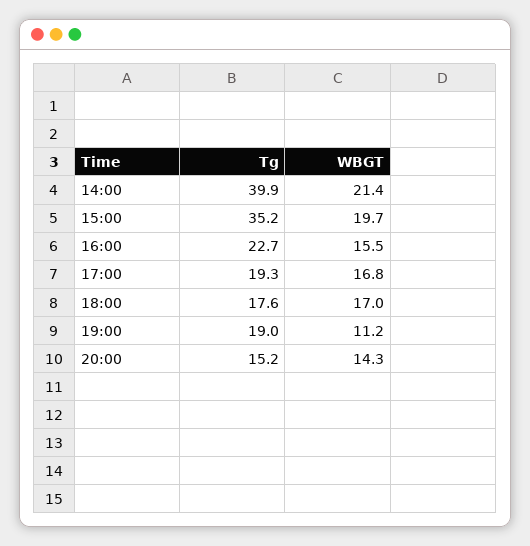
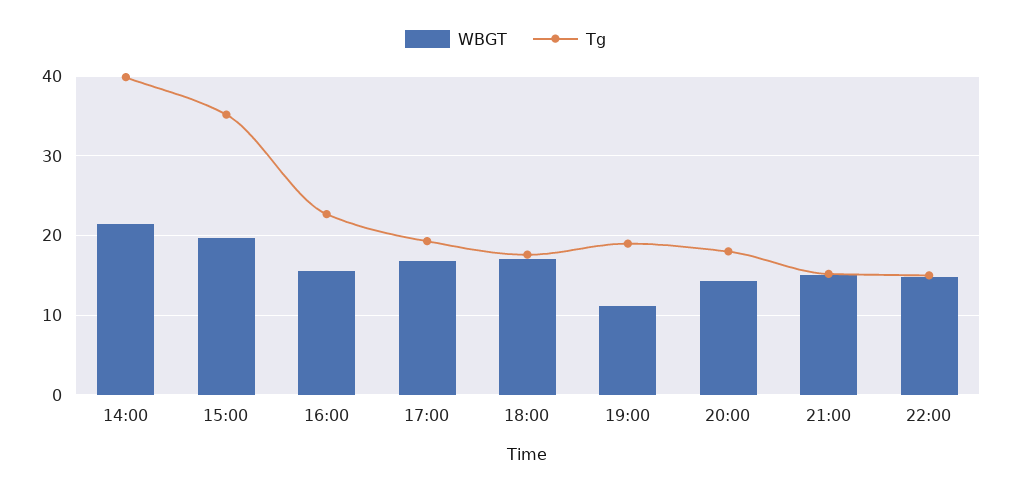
Tg, 20:00: 15.2 -> 18
WBGT, 21:00: none -> 15
Tg, 21:00: none -> 15
WBGT, 22:00: none -> 15
Tg, 22:00: none -> 15

